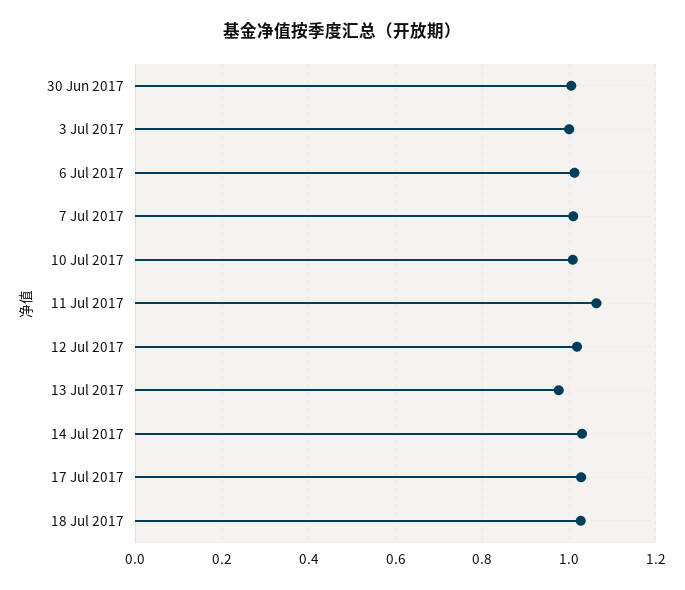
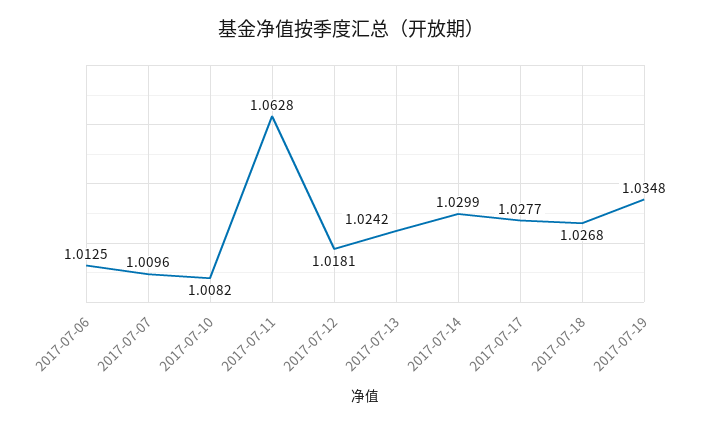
30 Jun 2017: 1 -> none
3 Jul 2017: 1 -> none
13 Jul 2017: 0.98 -> 1.0242
2017-07-19: none -> 1.0348

